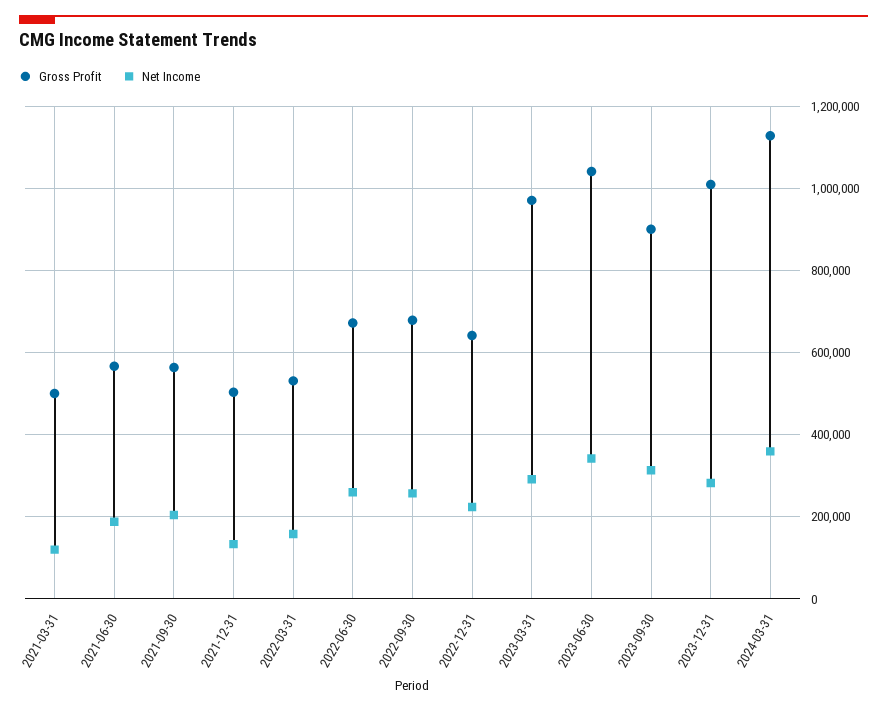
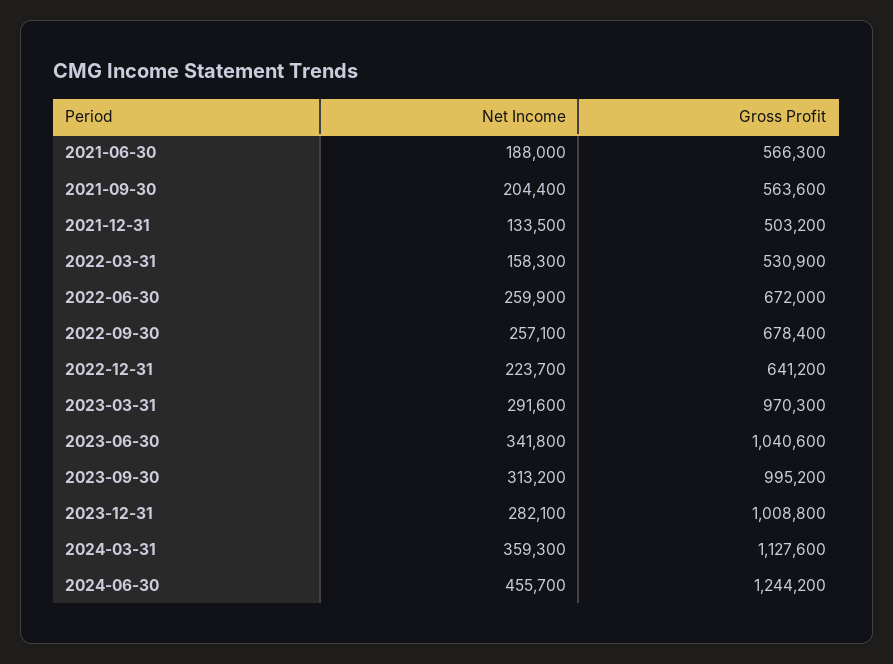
Gross Profit, 2021-03-31: 500000 -> none
Net Income, 2021-03-31: 120000 -> none
Gross Profit, 2023-09-30: 900000 -> 995200
Net Income, 2024-06-30: none -> 455700
Gross Profit, 2024-06-30: none -> 1244200

